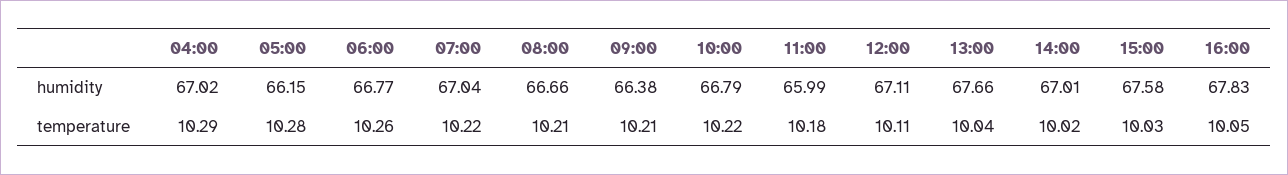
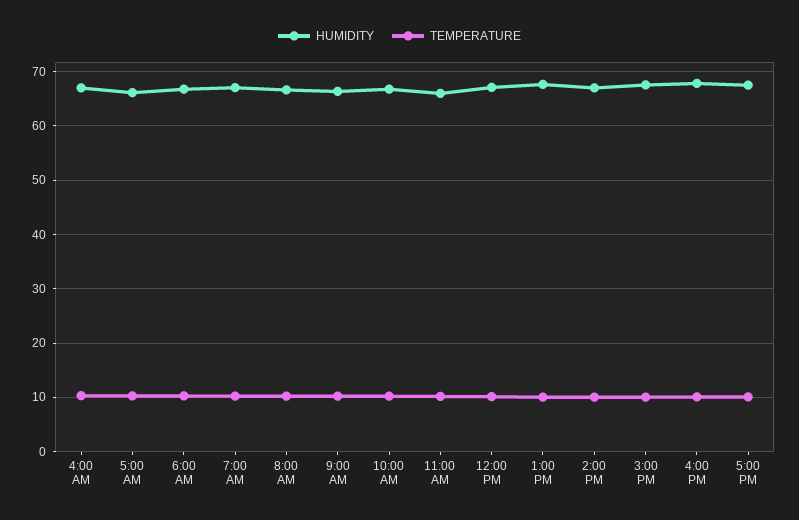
humidity, 5:00 PM: none -> 68
temperature, 5:00 PM: none -> 10

